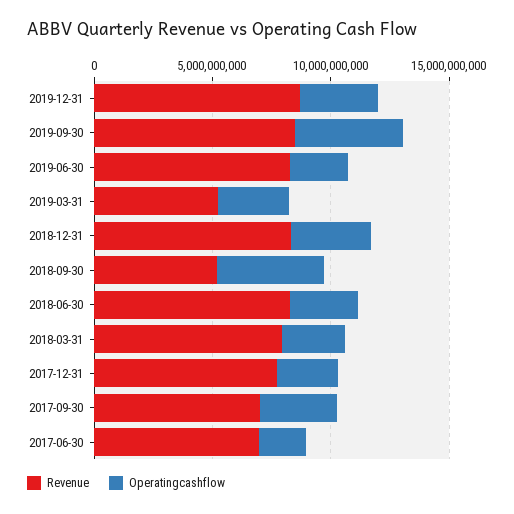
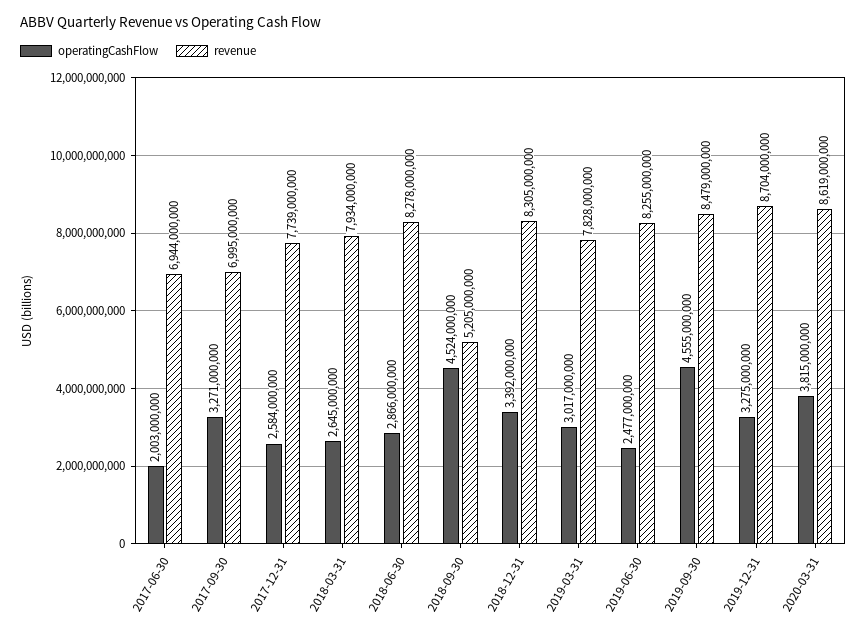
Revenue, 2019-03-31: 5000000000 -> 7828000000
Operatingcashflow, 2020-03-31: none -> 3815000000
Revenue, 2020-03-31: none -> 8619000000

